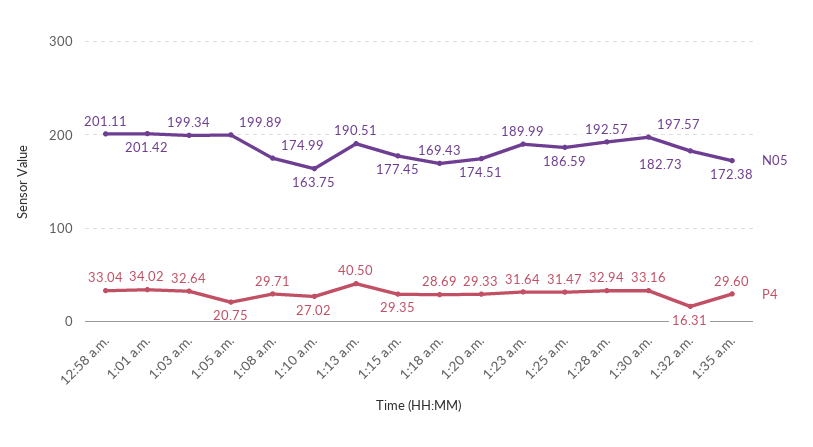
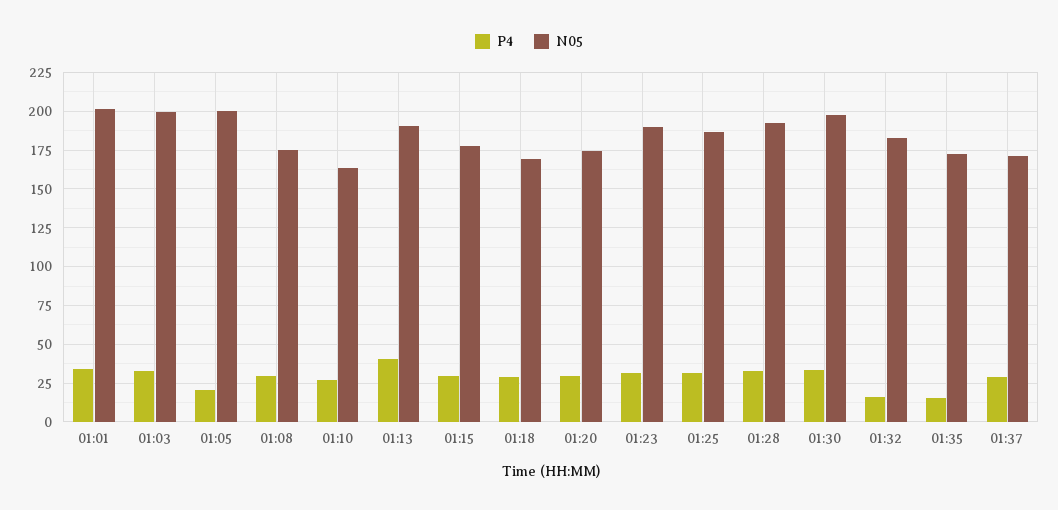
N05, 12:58 a.m.: 201.11 -> none
P4, 12:58 a.m.: 33.04 -> none
P4, 1:35 a.m.: 29.6 -> 15
P4, 01:37: none -> 30
N05, 01:37: none -> 170

